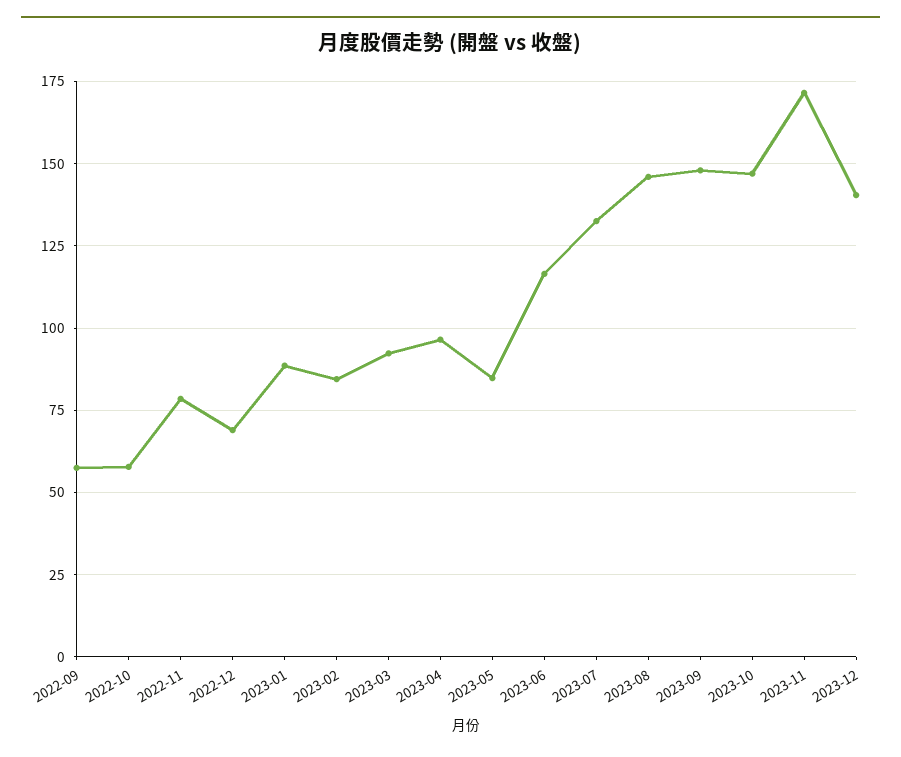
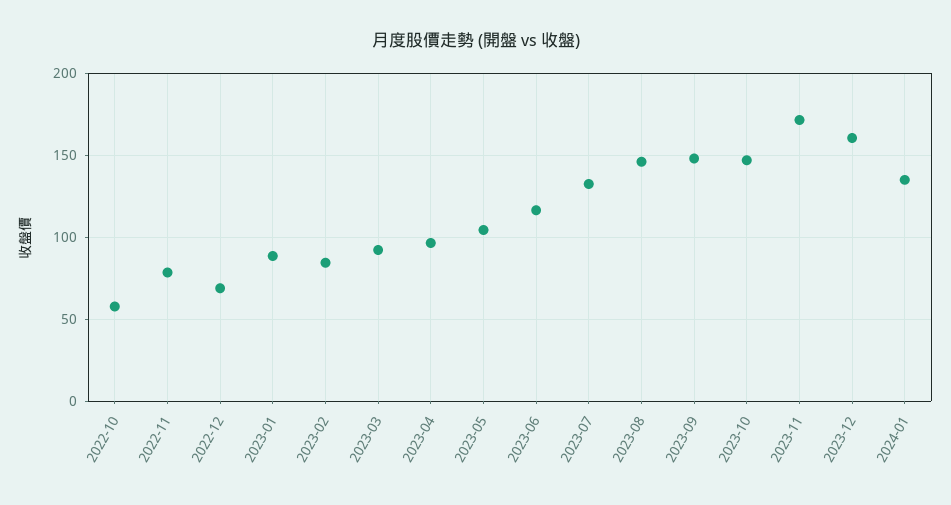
2022-09: 57.5 -> none
2023-05: 85 -> 105
2023-12: 140 -> 160
2024-01: none -> 135

